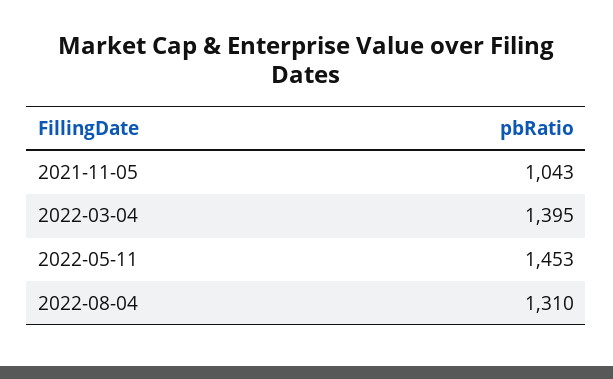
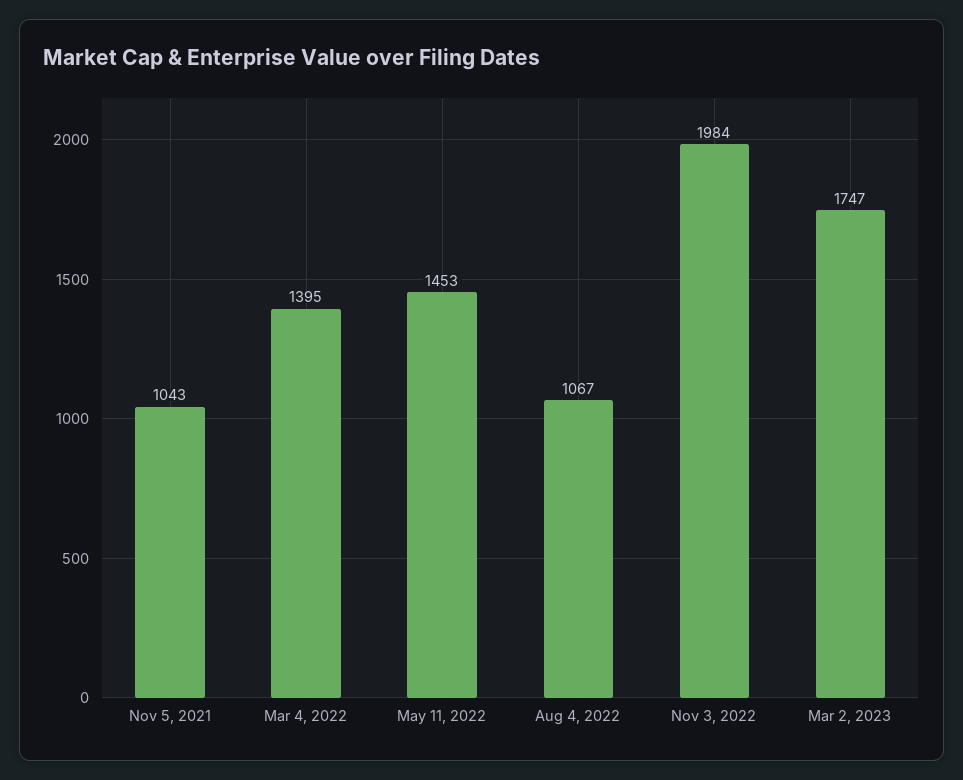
2022-08-04: 1310 -> 1067
Nov 3, 2022: none -> 1984
Mar 2, 2023: none -> 1747

